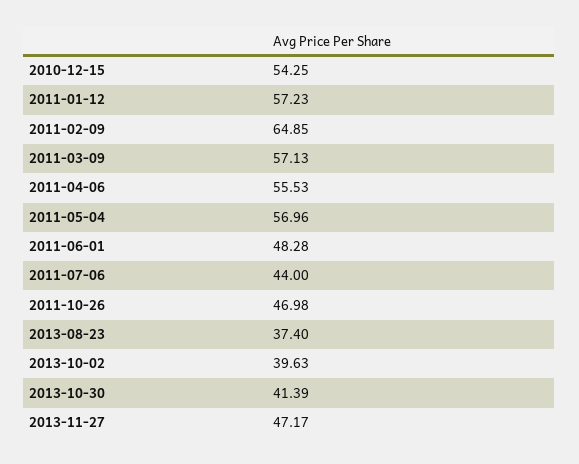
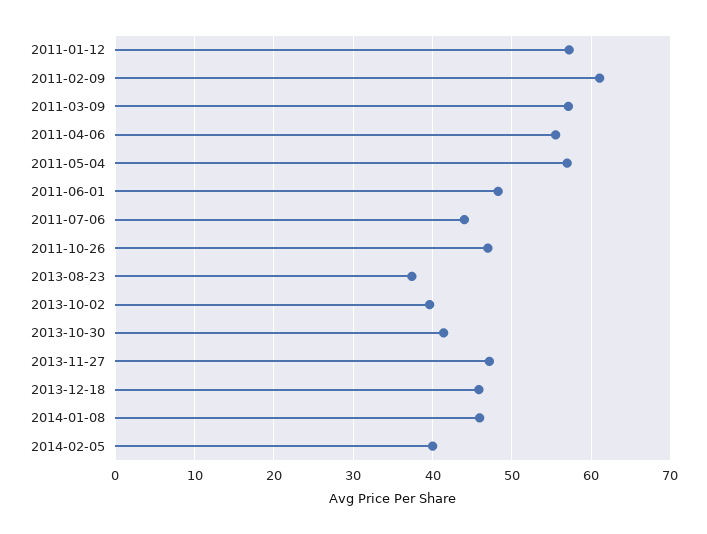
2010-12-15: 54.25 -> none
2011-02-09: 64.85 -> 61
2013-12-18: none -> 46
2014-01-08: none -> 46
2014-02-05: none -> 40

